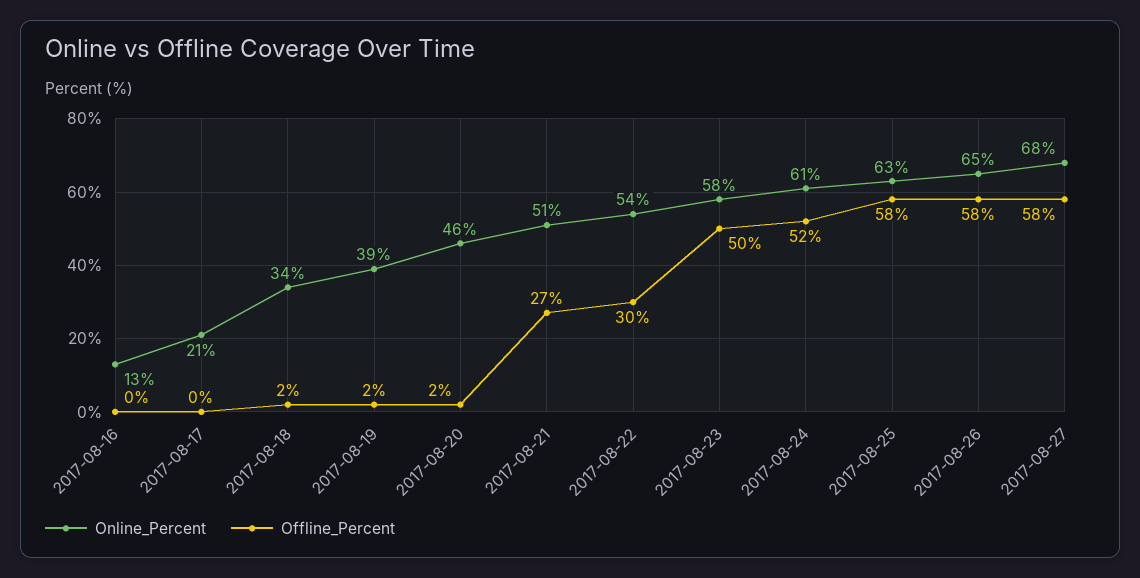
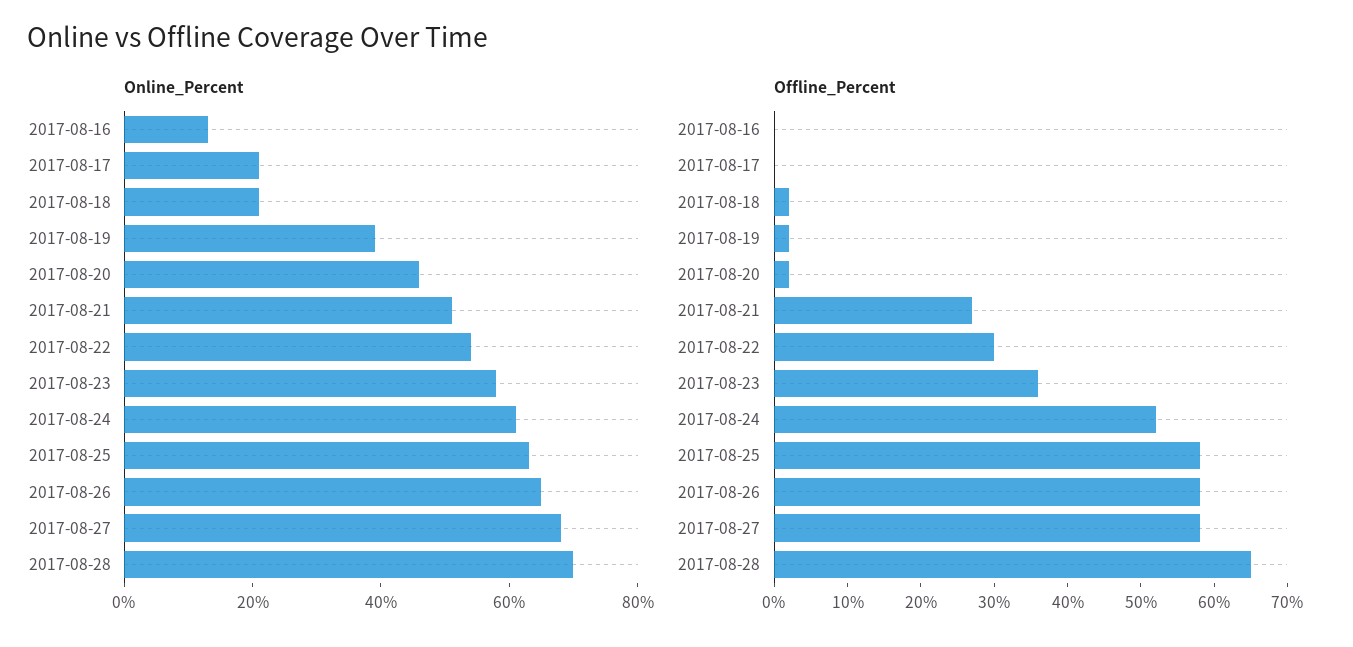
Online_Percent, 2017-08-18: 34 -> 20
Offline_Percent, 2017-08-23: 50 -> 35
Online_Percent, 2017-08-28: none -> 70
Offline_Percent, 2017-08-28: none -> 65

